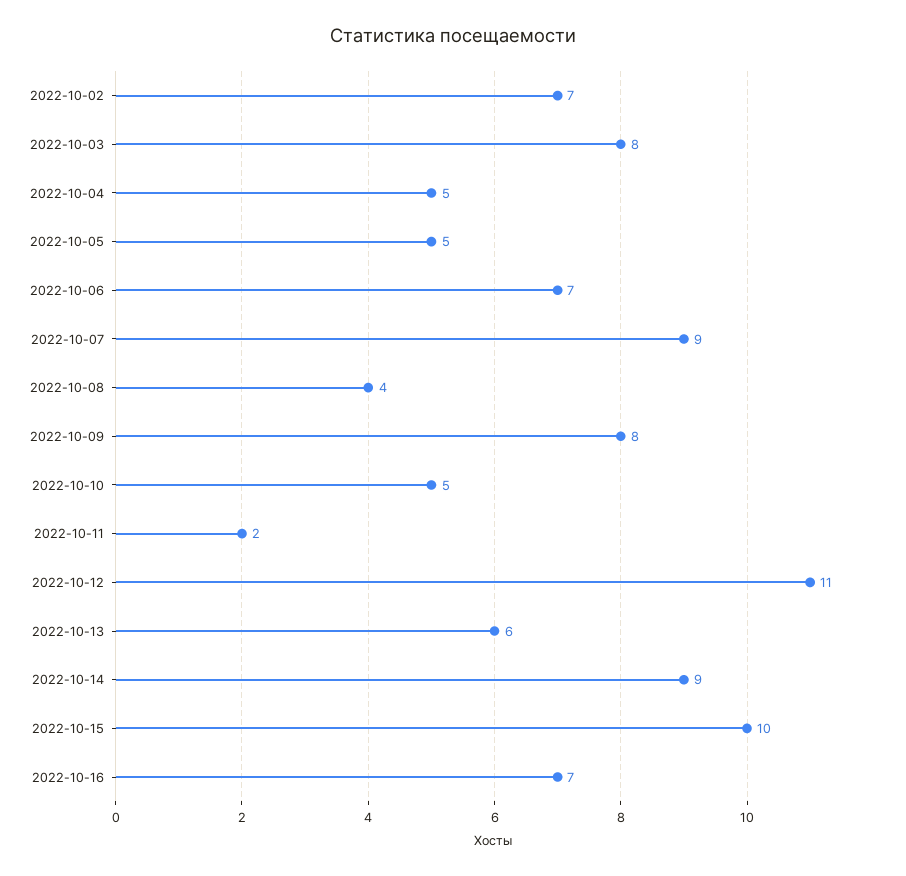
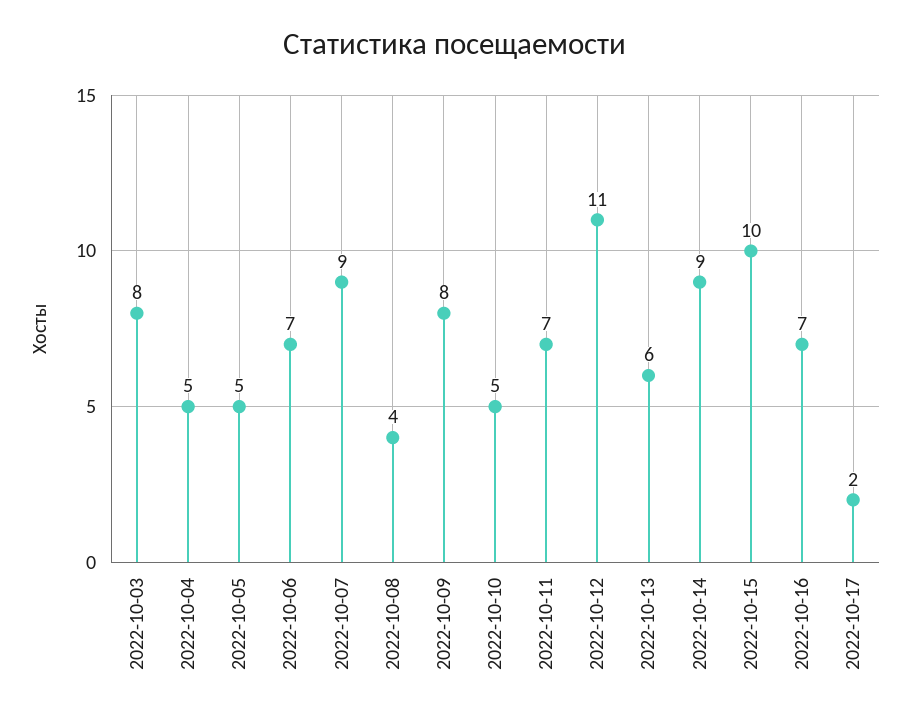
2022-10-02: 7 -> none
2022-10-11: 2 -> 7
2022-10-17: none -> 2

